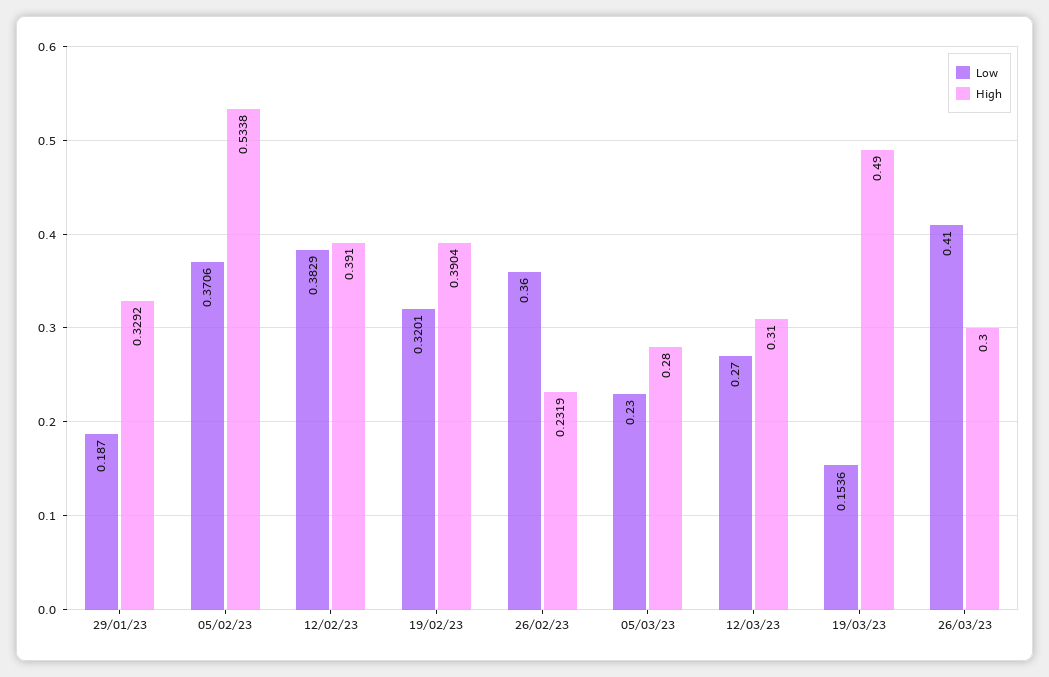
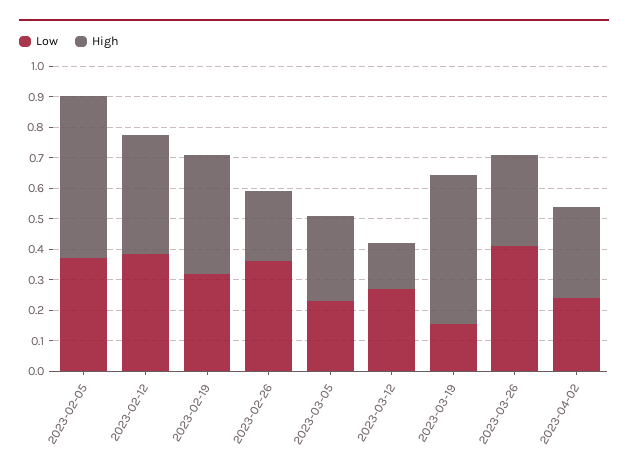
Low, 29/01/23: 0.187 -> none
High, 29/01/23: 0.3292 -> none
High, 12/03/23: 0.31 -> 0.15
Low, 2023-04-02: none -> 0.25
High, 2023-04-02: none -> 0.3

